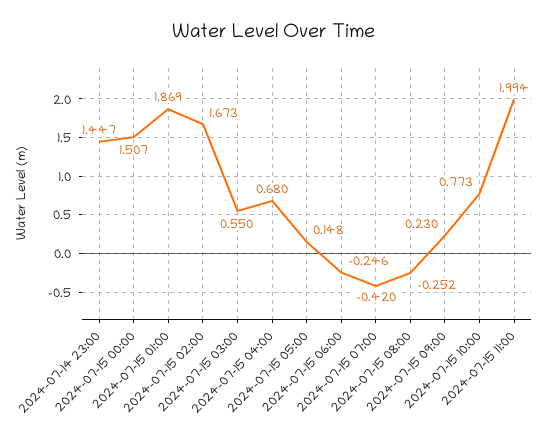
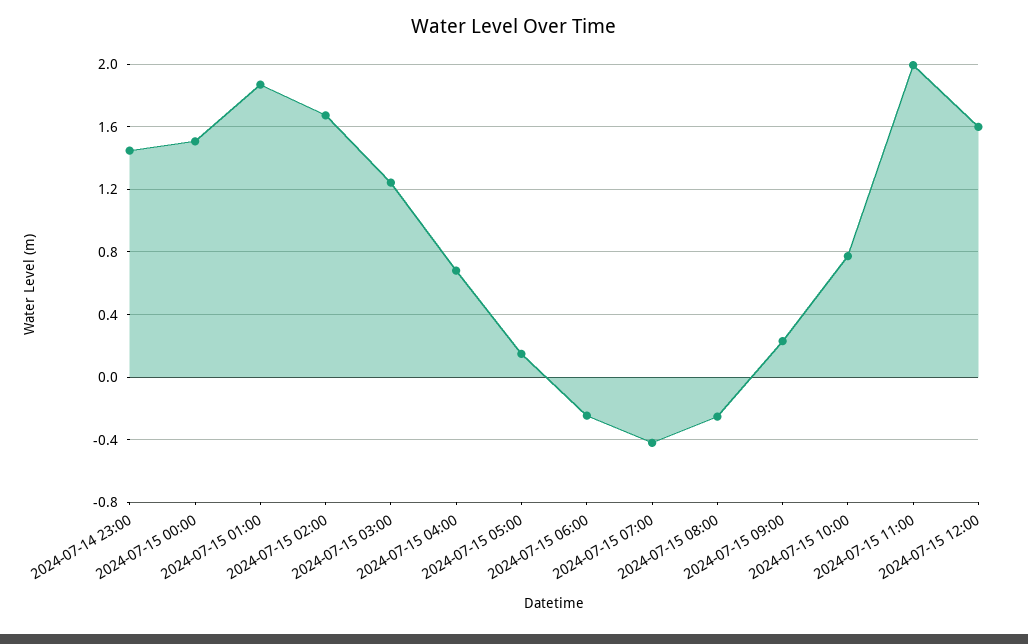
2024-07-15 03:00: 0.55 -> 1.25
2024-07-15 12:00: none -> 1.6

